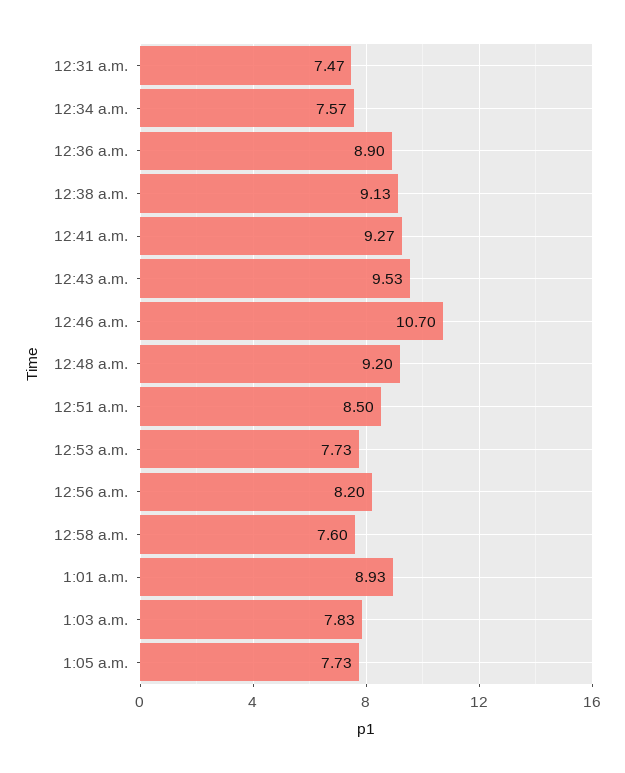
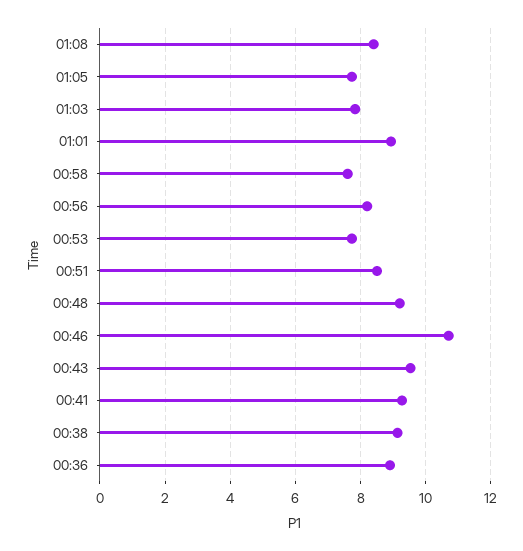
12:31 a.m.: 7.47 -> none
12:34 a.m.: 7.57 -> none
01:08: none -> 8.4

